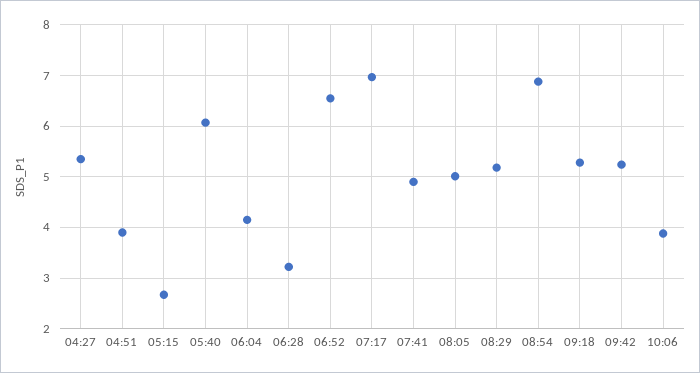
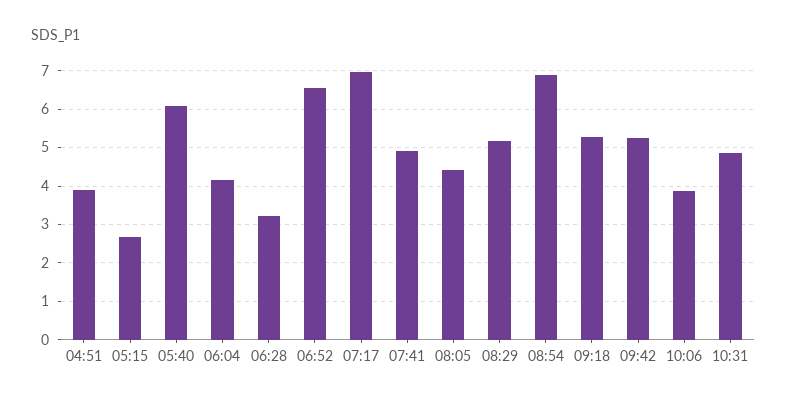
04:27: 5.4 -> none
08:05: 5 -> 4.4
10:31: none -> 4.8

